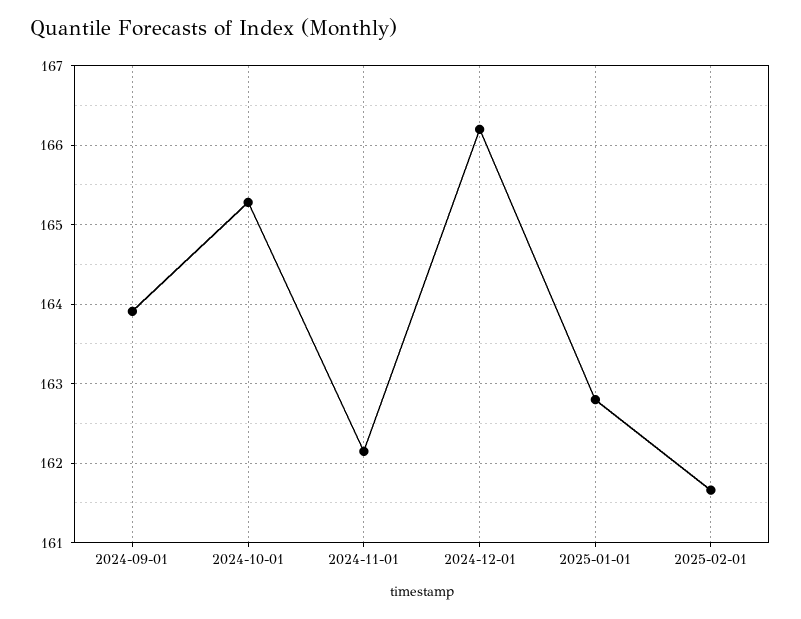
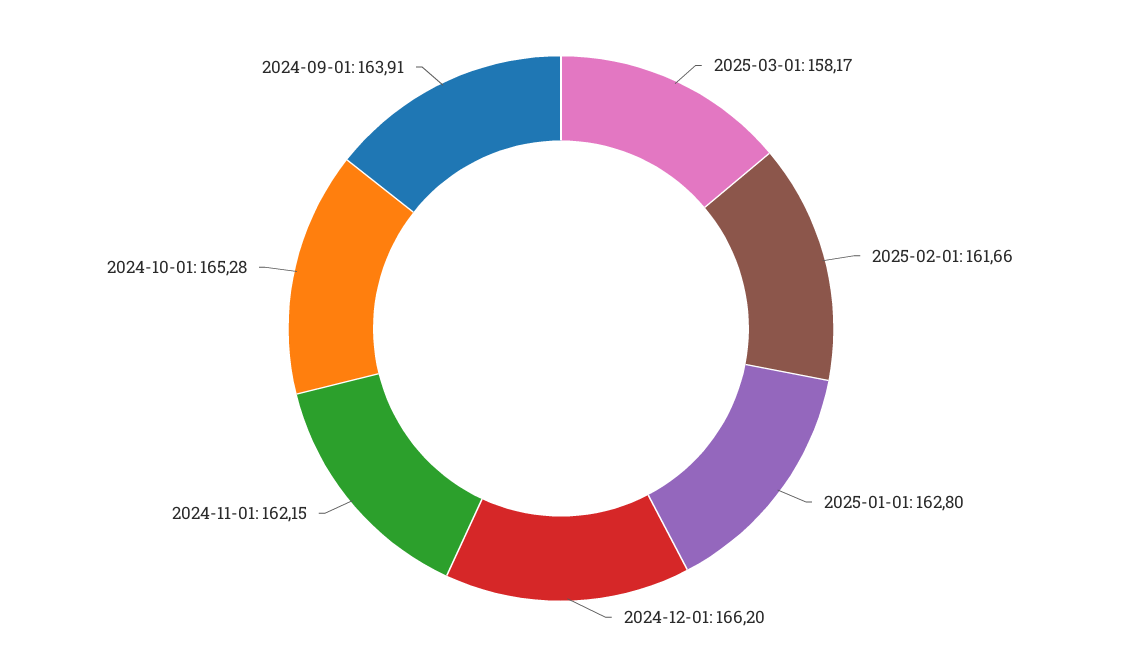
2025-03-01: none -> 158.17

